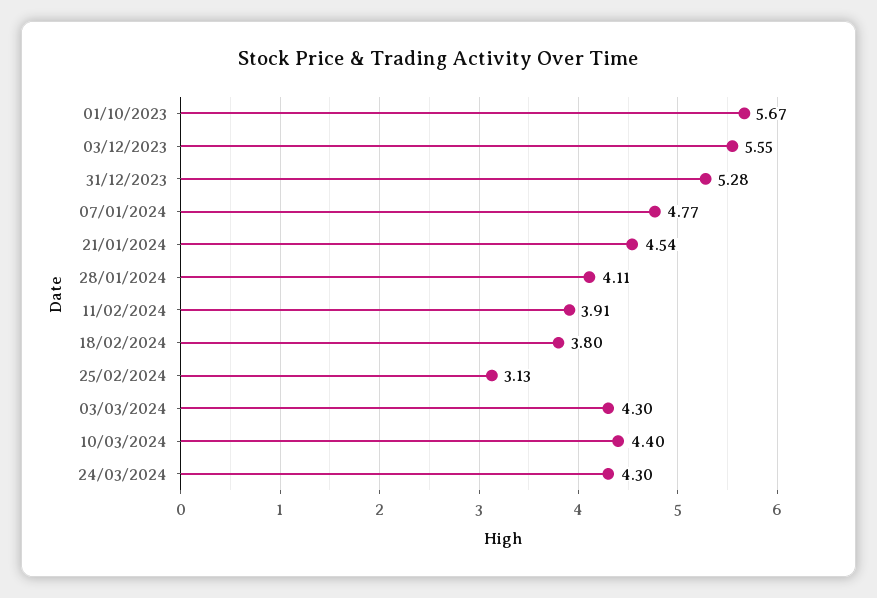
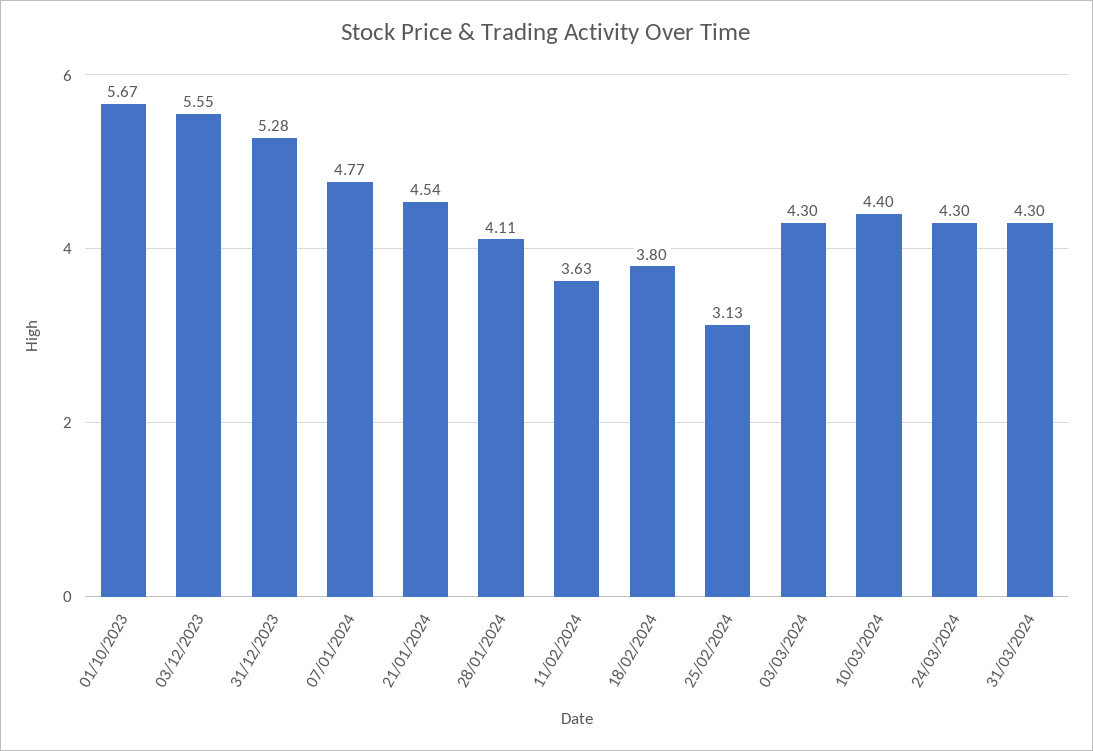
11/02/2024: 3.91 -> 3.63
31/03/2024: none -> 4.3

